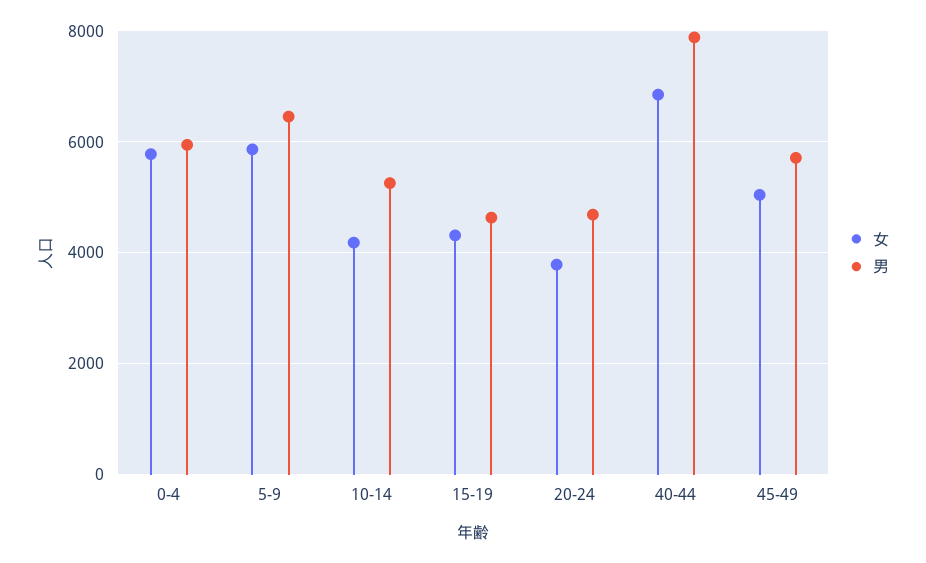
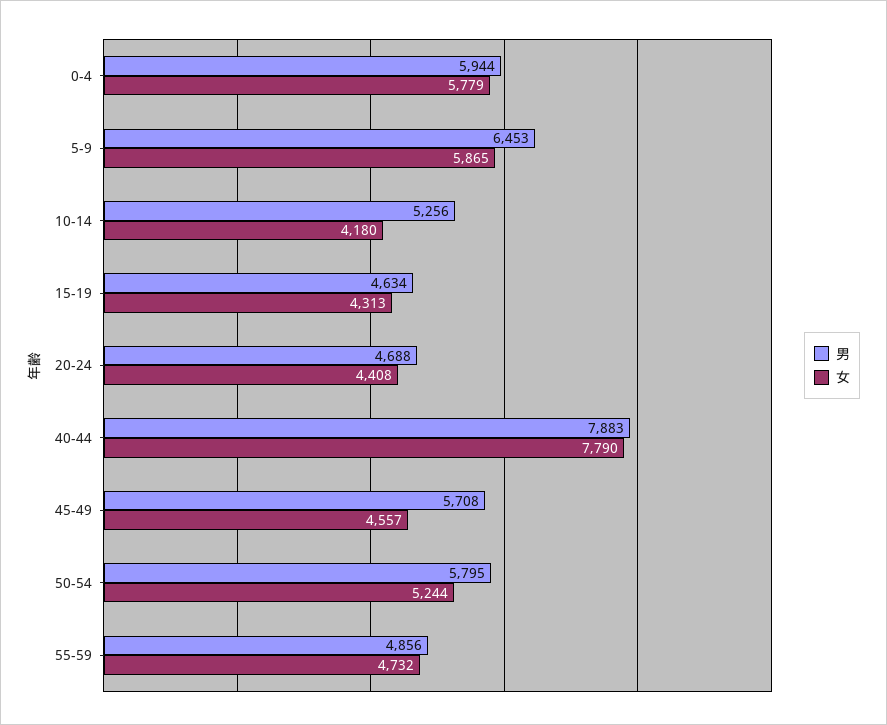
女, 20-24: 3800 -> 4408
女, 40-44: 6800 -> 7790
女, 45-49: 5000 -> 4557
男, 50-54: none -> 5795
女, 50-54: none -> 5244
男, 55-59: none -> 4856
女, 55-59: none -> 4732

